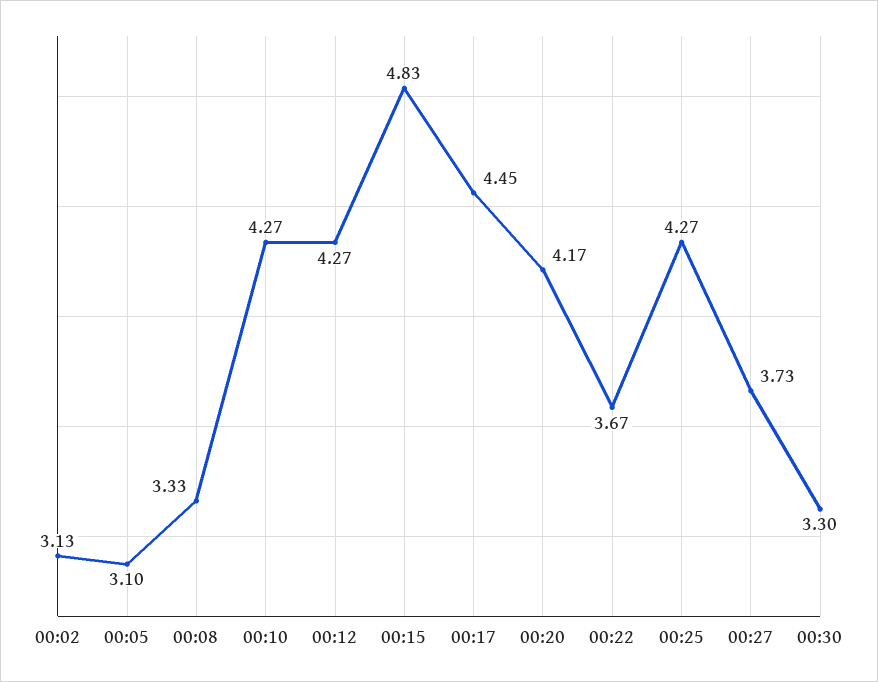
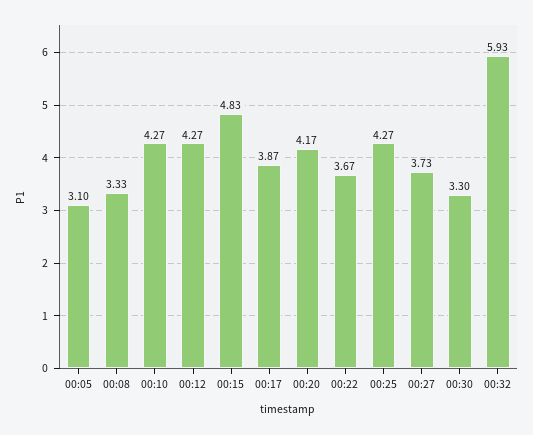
00:02: 3.13 -> none
00:17: 4.45 -> 3.87
00:32: none -> 5.93

